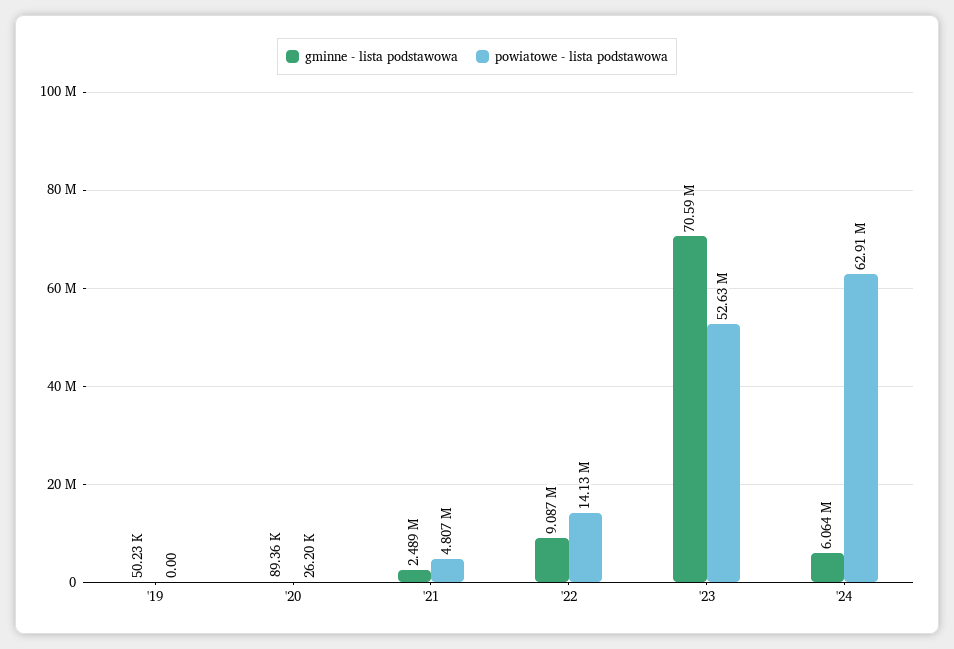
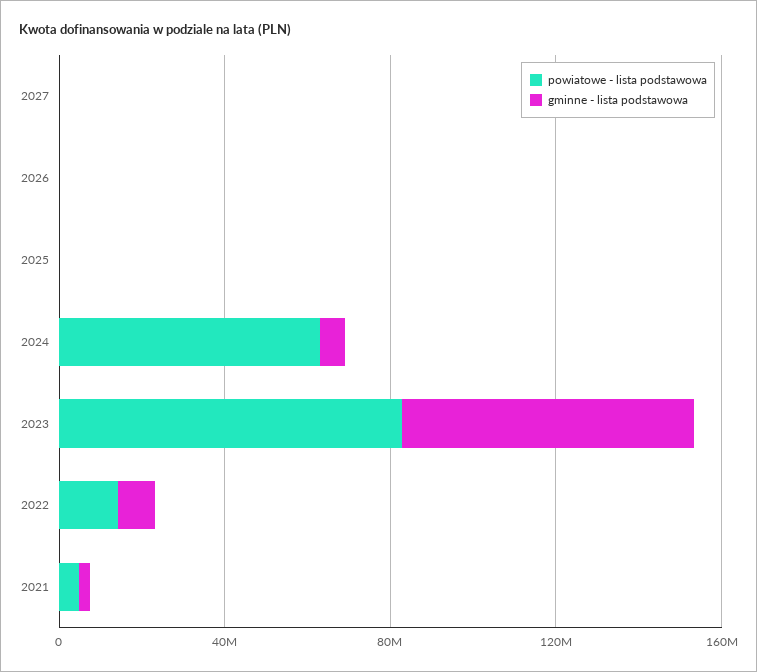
gminne - lista podstawowa, '19: 50230 -> none
powiatowe - lista podstawowa, '19: 0 -> none
gminne - lista podstawowa, '20: 89360 -> none
powiatowe - lista podstawowa, '20: 26200 -> none
powiatowe - lista podstawowa, '23: 52630000 -> 80000000
powiatowe - lista podstawowa, 2027: none -> 0
gminne - lista podstawowa, 2027: none -> 0
powiatowe - lista podstawowa, 2026: none -> 0
gminne - lista podstawowa, 2026: none -> 0
powiatowe - lista podstawowa, 2025: none -> 0
gminne - lista podstawowa, 2025: none -> 0

